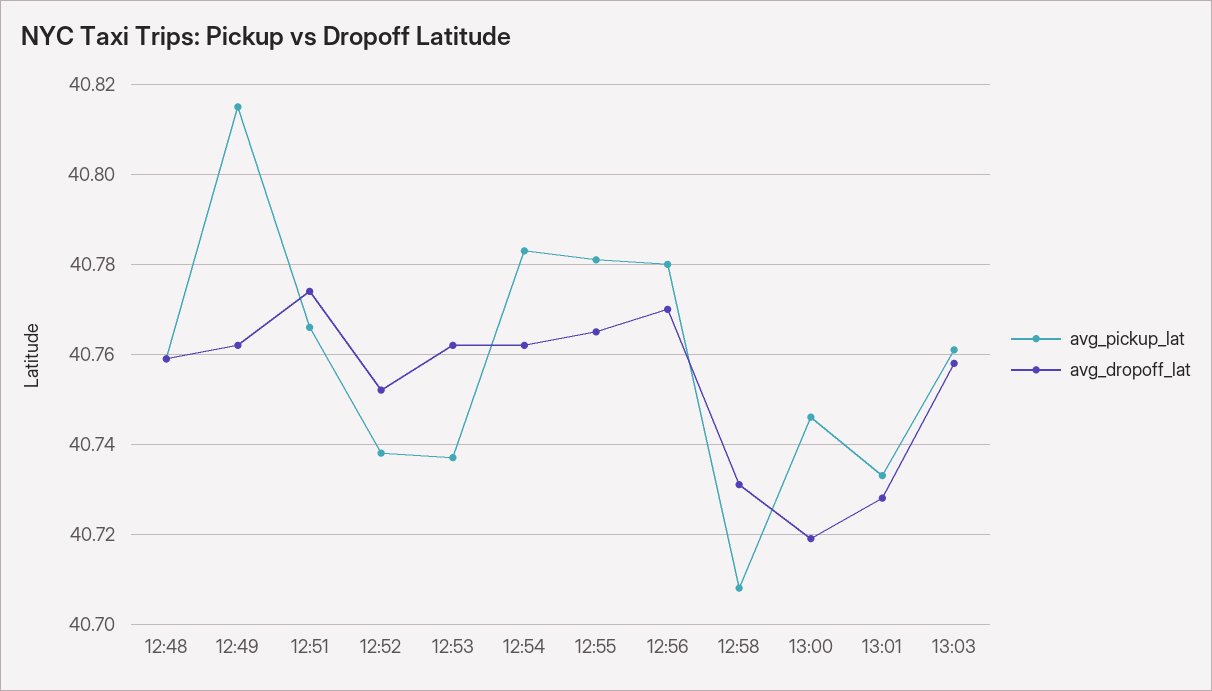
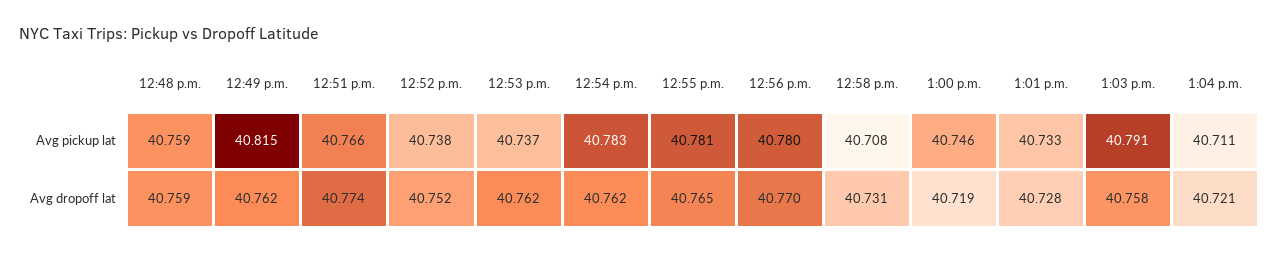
avg_pickup_lat, 13:03: 40.76 -> 40.791
avg_pickup_lat, 1:04 p.m.: none -> 40.711
avg_dropoff_lat, 1:04 p.m.: none -> 40.721

